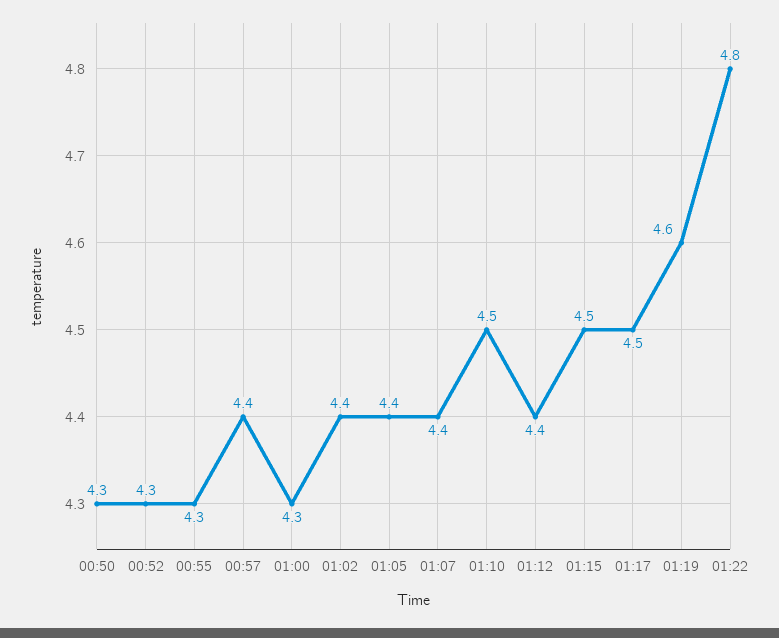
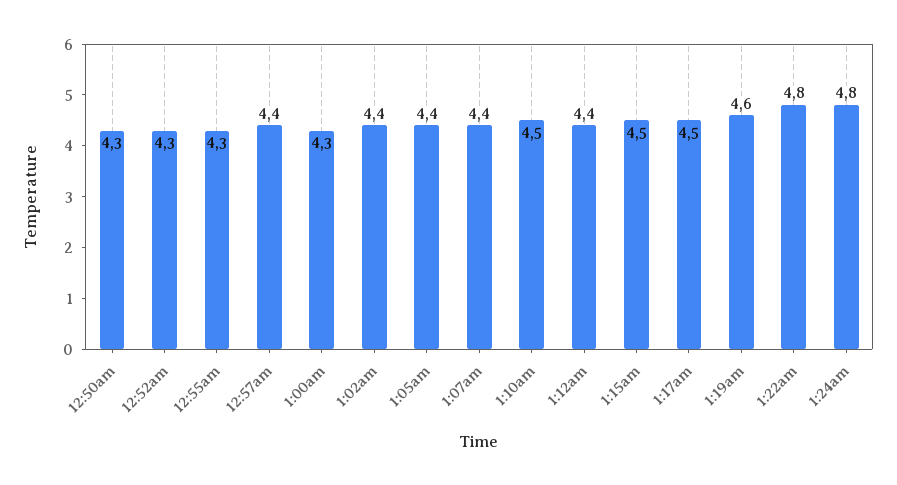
1:24am: none -> 4.8

